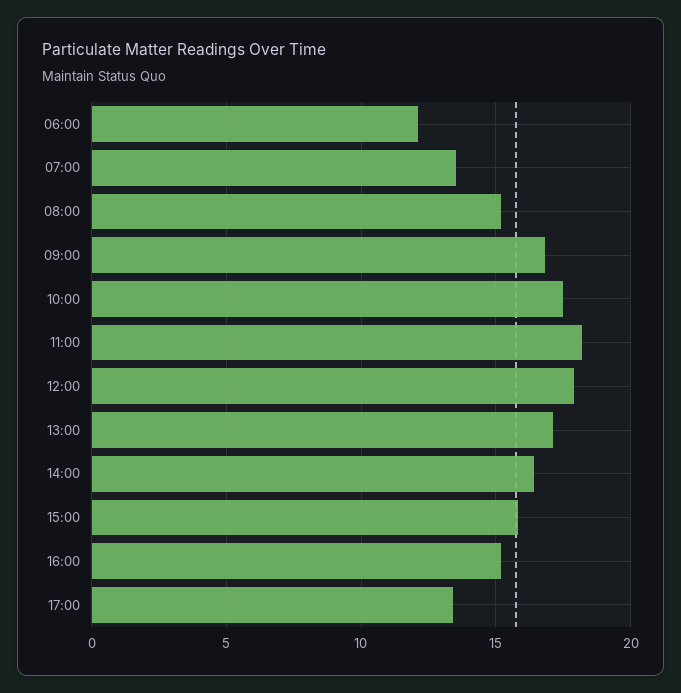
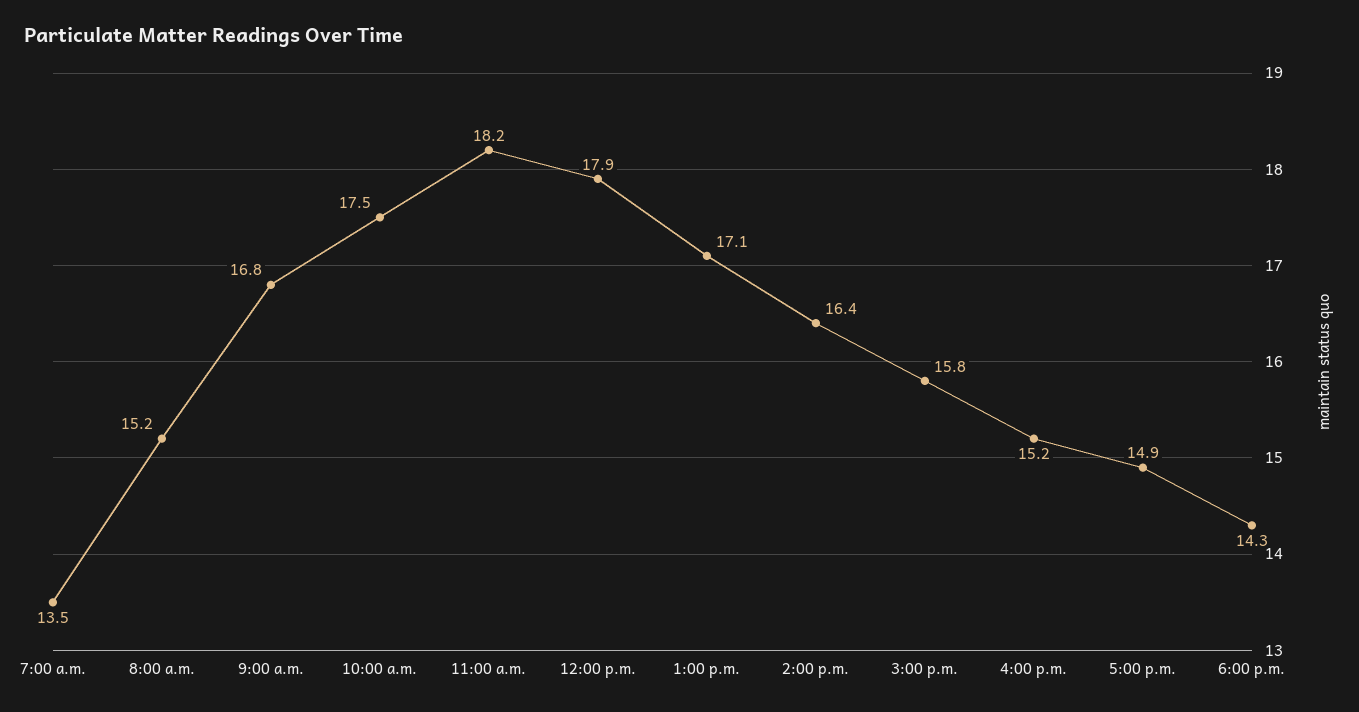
06:00: 12 -> none
17:00: 13.5 -> 14.9
6:00 p.m.: none -> 14.3

